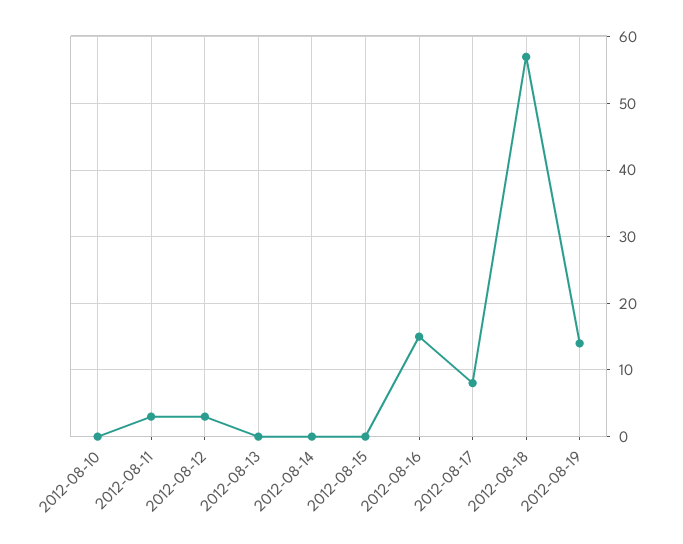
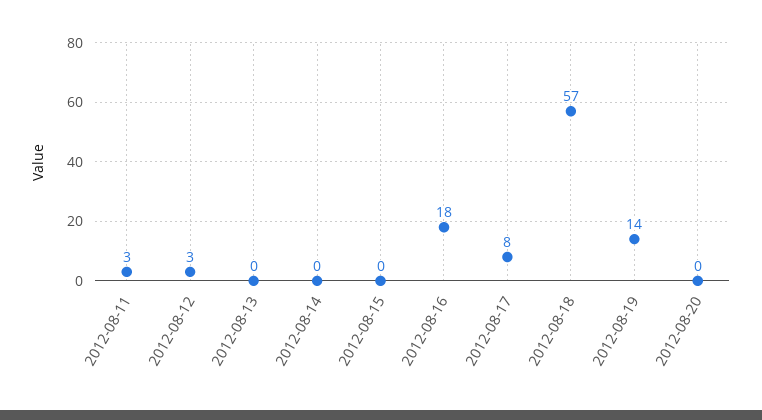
2012-08-10: 0 -> none
2012-08-16: 15 -> 18
2012-08-20: none -> 0

